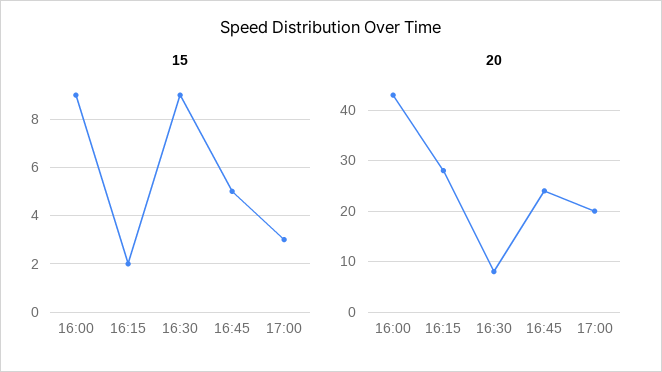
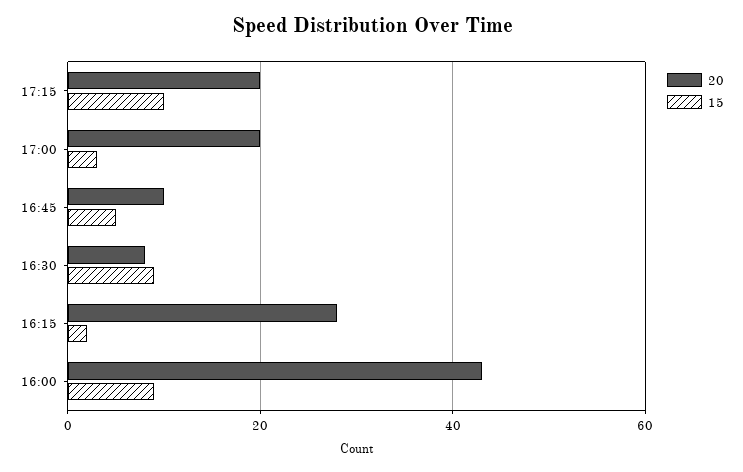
20, 16:45: 25 -> 10
20, 17:15: none -> 20
15, 17:15: none -> 10

